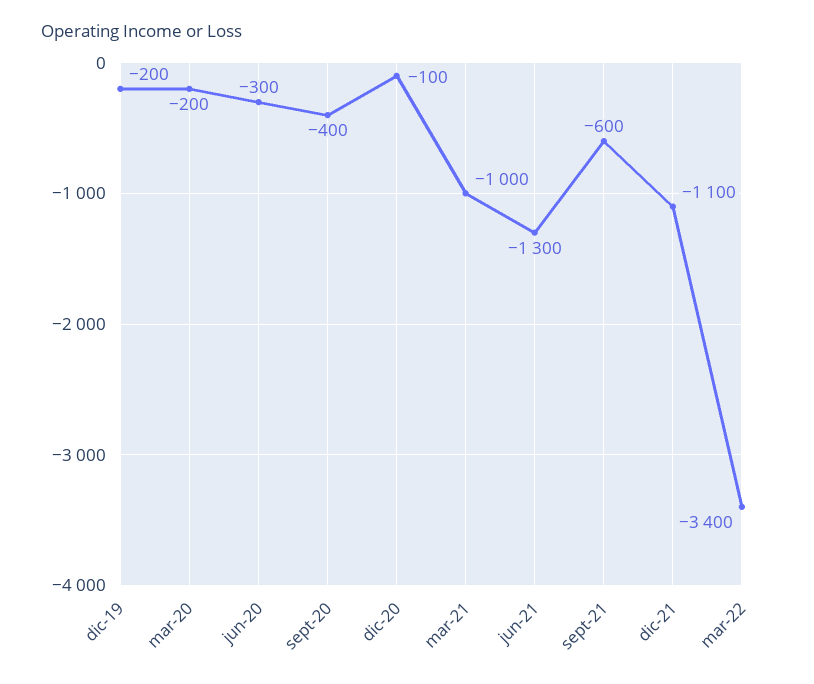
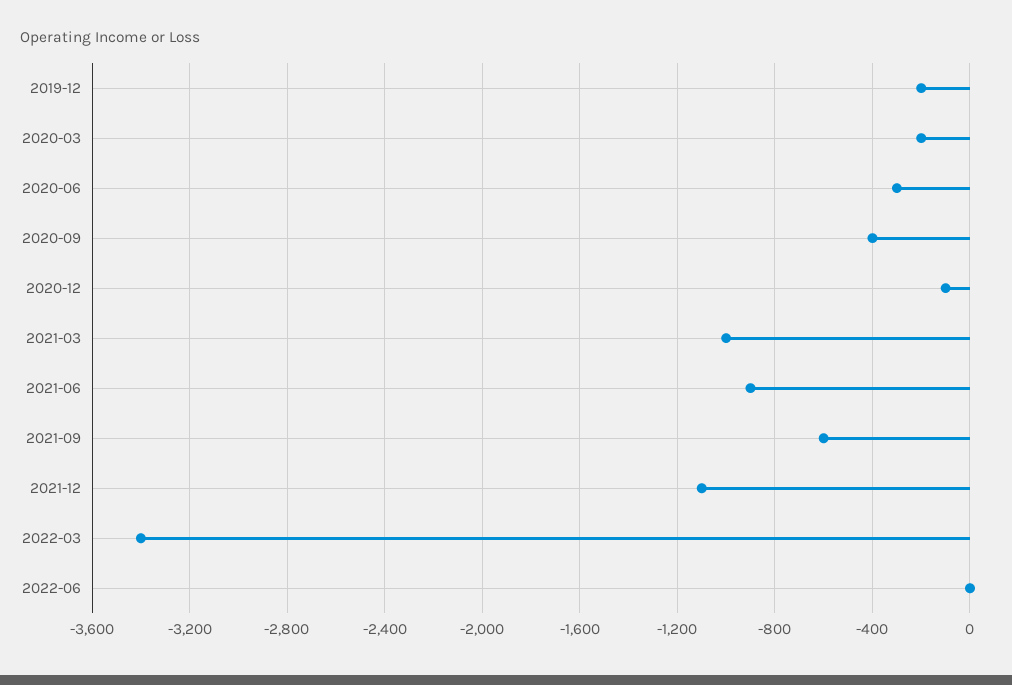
jun-21: -1300 -> -900
2022-06: none -> 0

